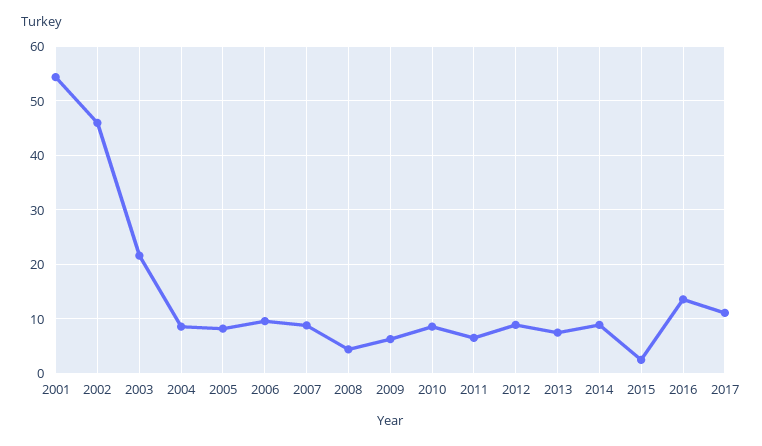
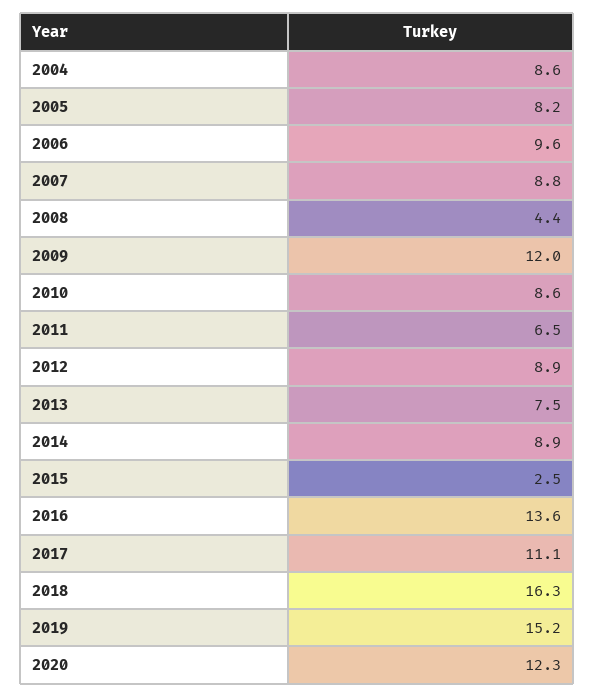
2001: 54 -> none
2002: 46 -> none
2003: 22 -> none
2009: 6 -> 12
2018: none -> 16.3
2019: none -> 15.2
2020: none -> 12.3

